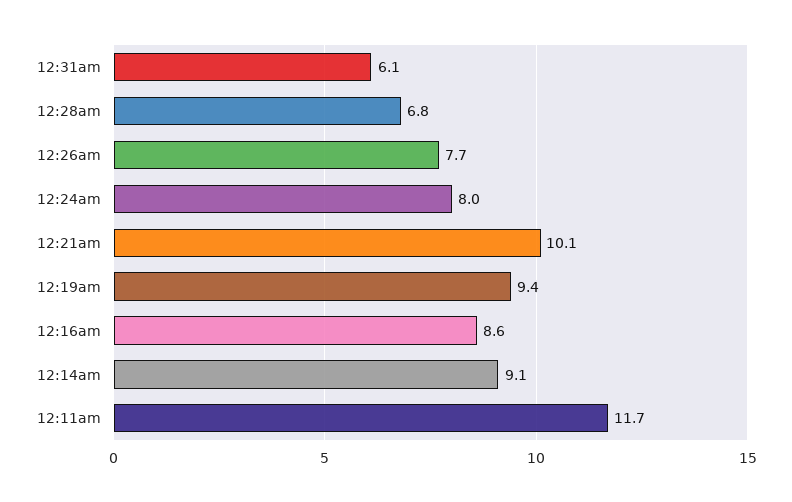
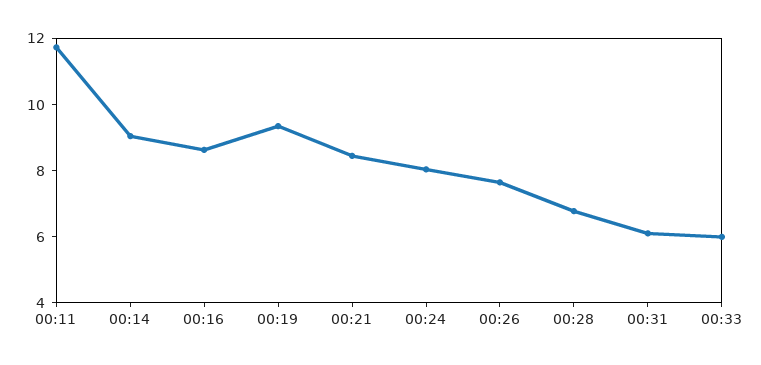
12:21am: 10.1 -> 8.5
00:33: none -> 6

